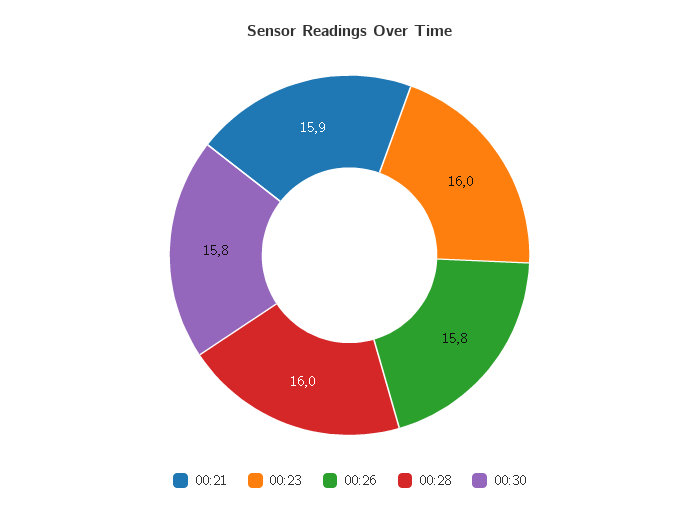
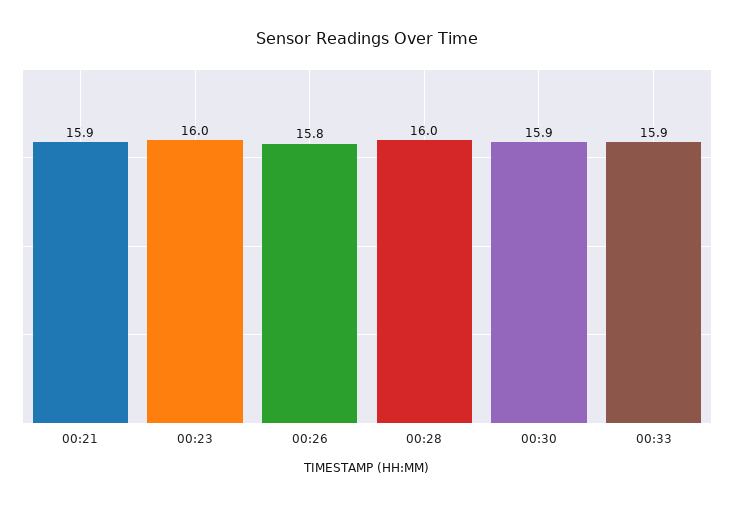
00:30: 15.8 -> 15.9
00:33: none -> 15.9

